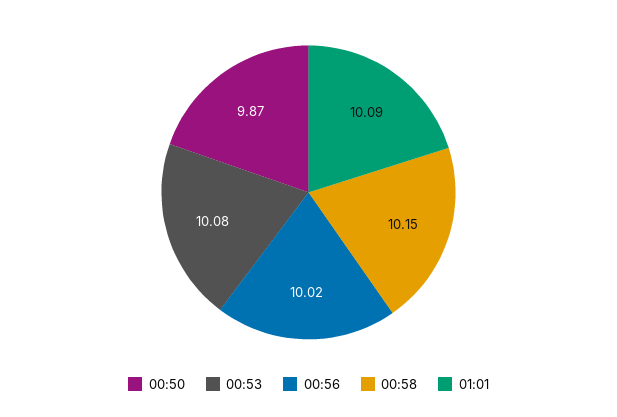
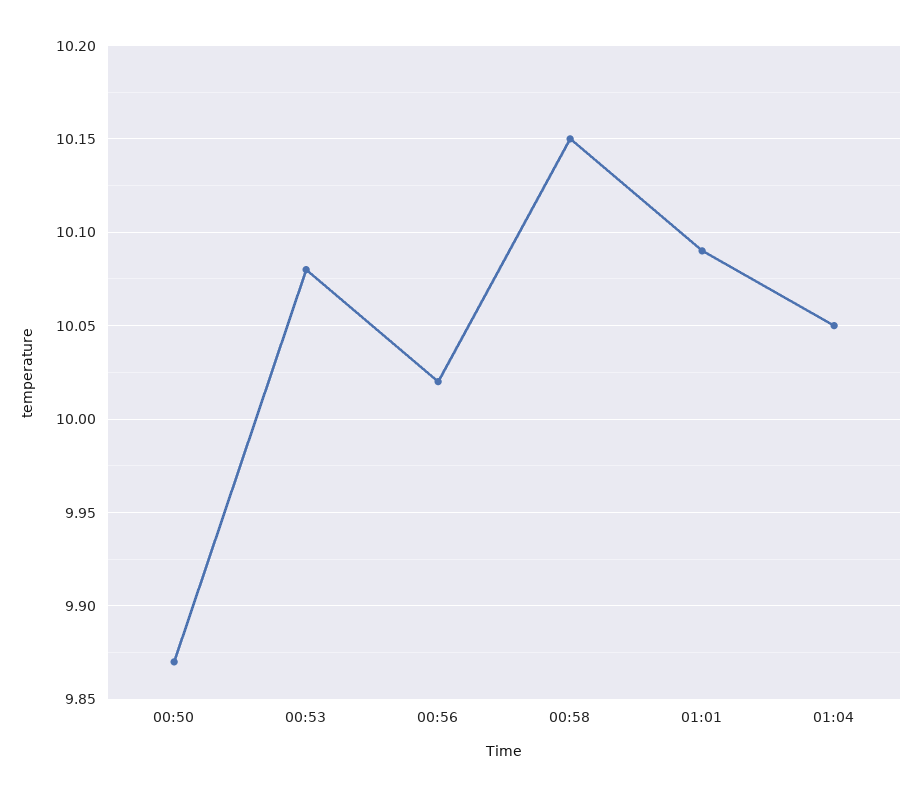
01:04: none -> 10.05

